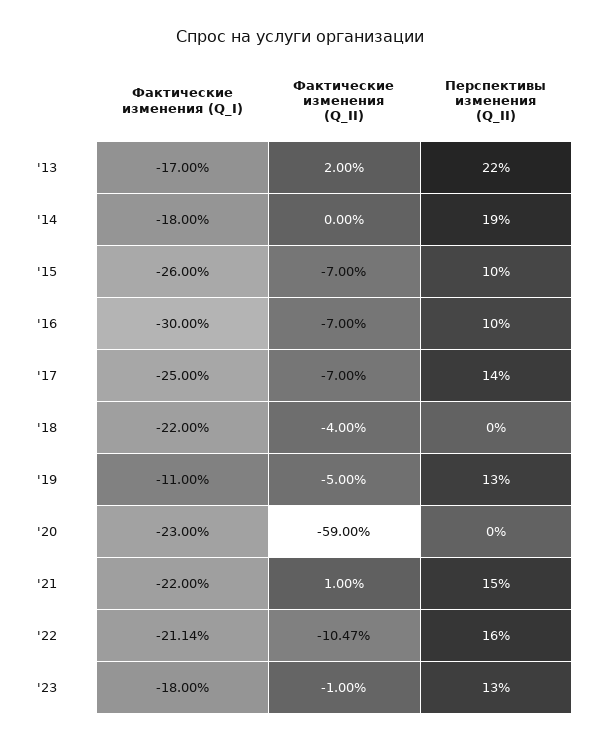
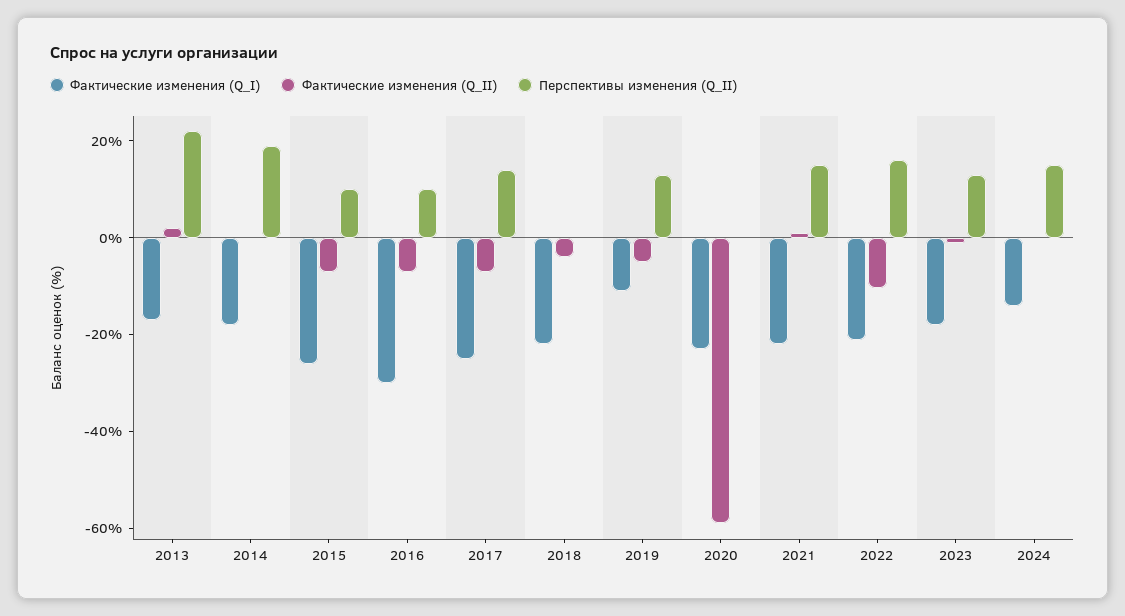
Фактические изменения (Q_I), 2024: none -> -15
Фактические изменения (Q_II), 2024: none -> 0
Перспективы изменения (Q_II), 2024: none -> 15

